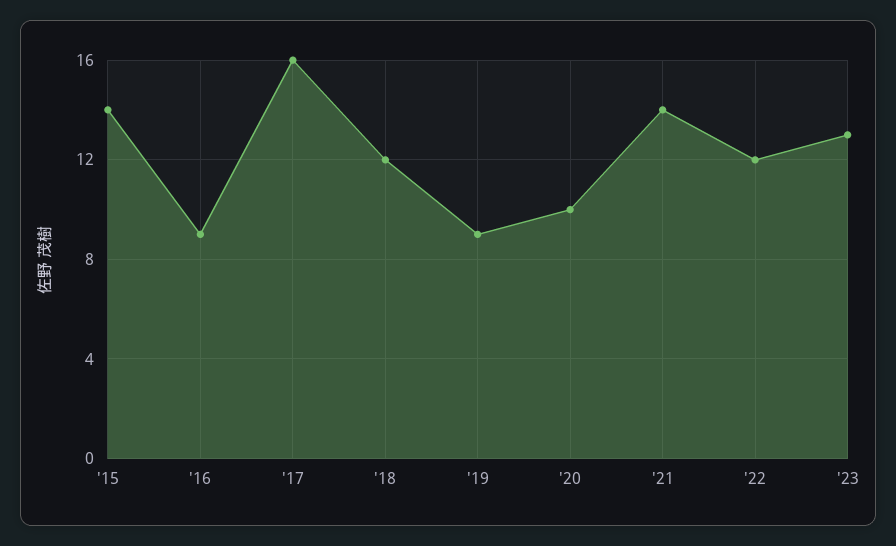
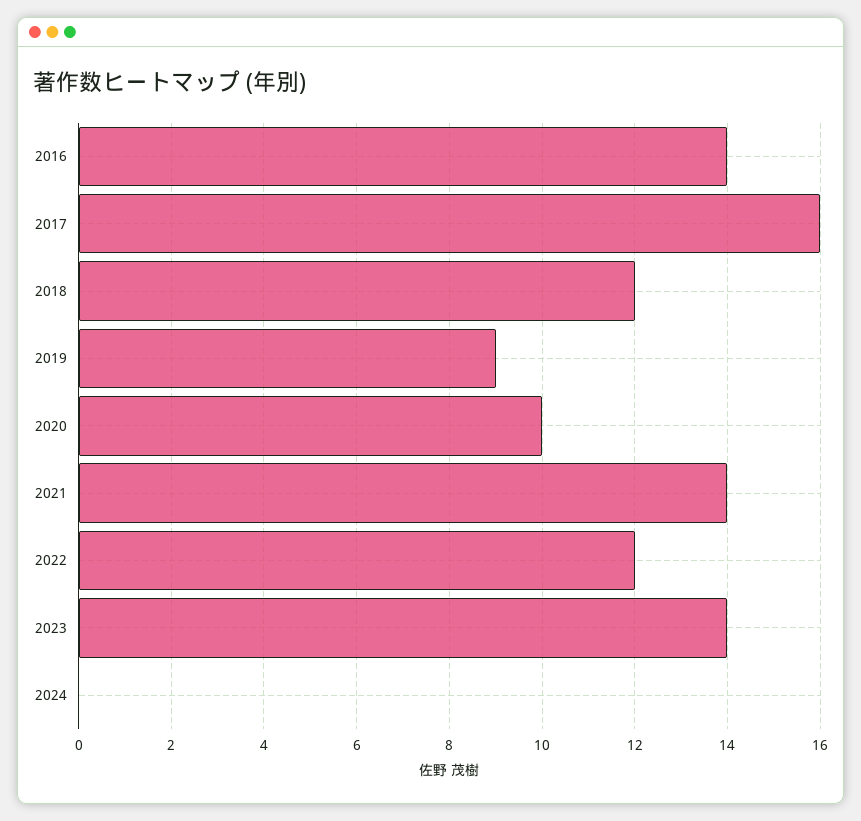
'15: 14 -> none
'16: 9 -> 14
'23: 13 -> 14
2024: none -> 0

